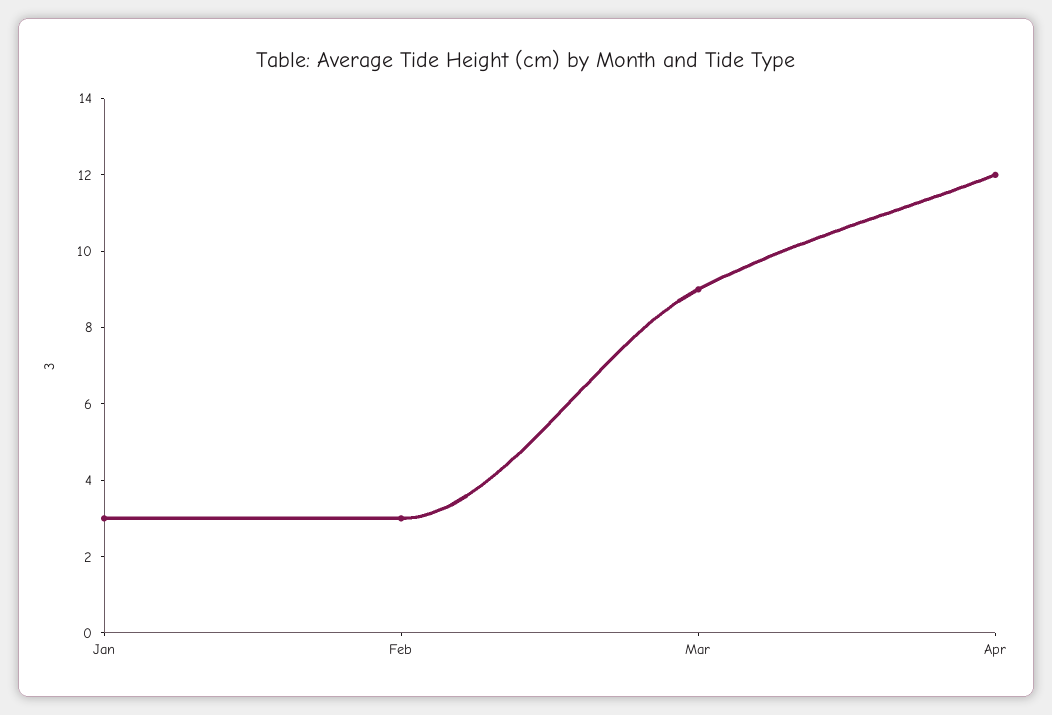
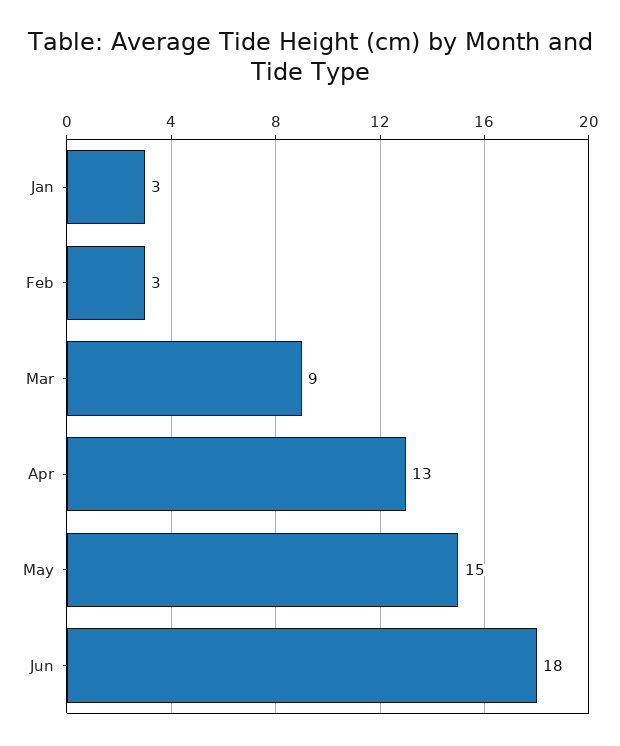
Apr: 12 -> 13
May: none -> 15
Jun: none -> 18

